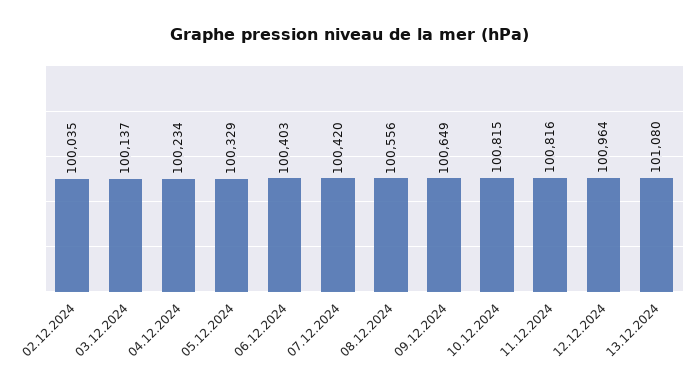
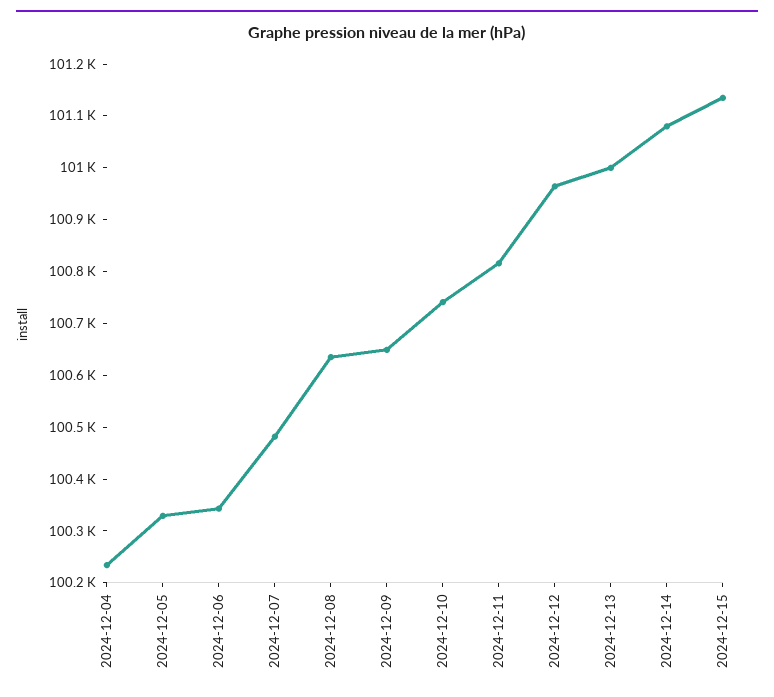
02.12.2024: 100035 -> none
03.12.2024: 100137 -> none
06.12.2024: 100403 -> 100340
07.12.2024: 100420 -> 100480
08.12.2024: 100556 -> 100640
10.12.2024: 100815 -> 100740
13.12.2024: 101080 -> 101000
2024-12-14: none -> 101080
2024-12-15: none -> 101140

